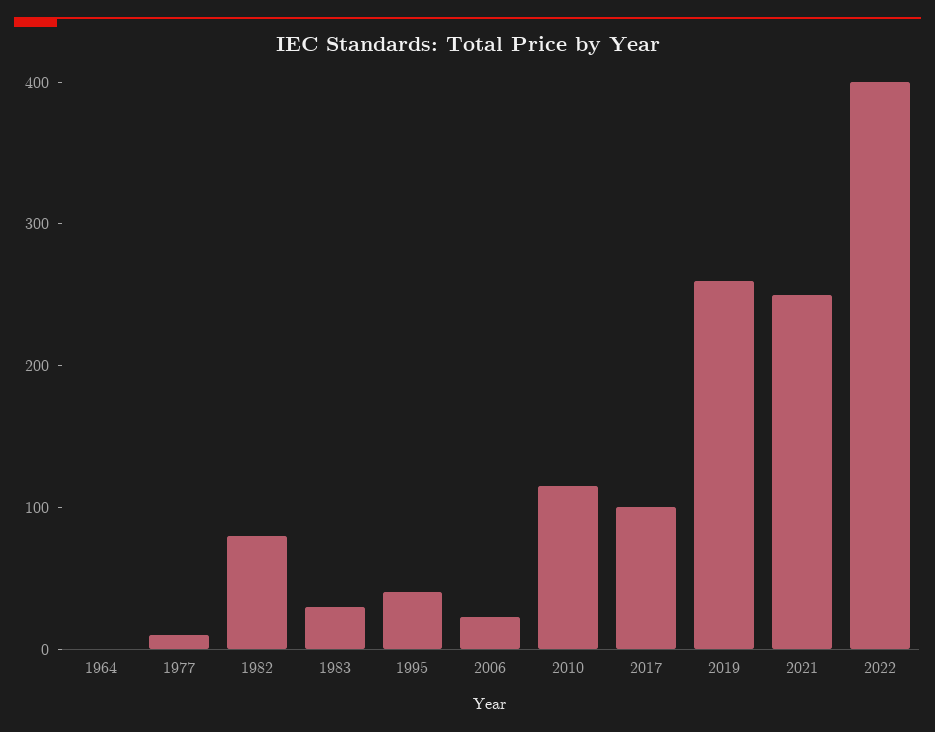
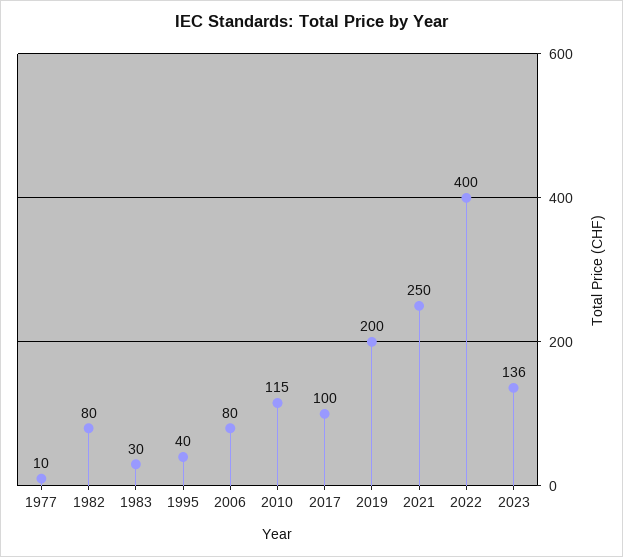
1964: 0 -> none
2006: 20 -> 80
2019: 260 -> 200
2023: none -> 136

